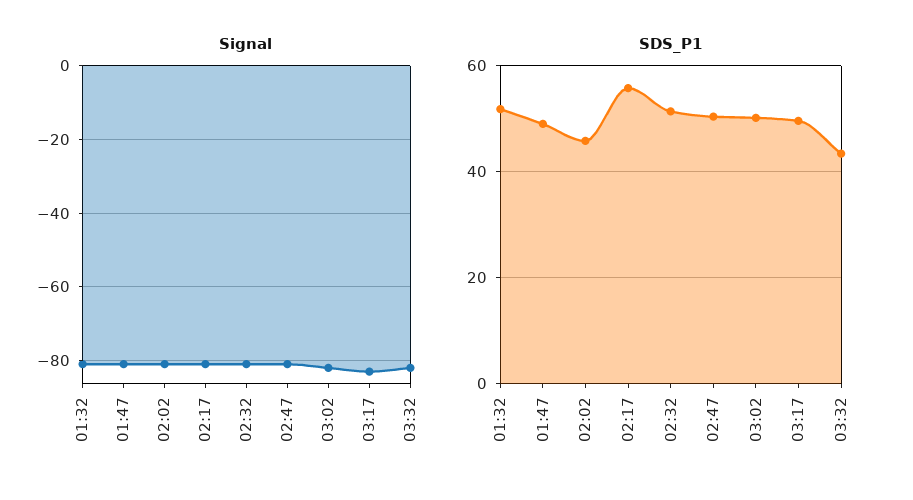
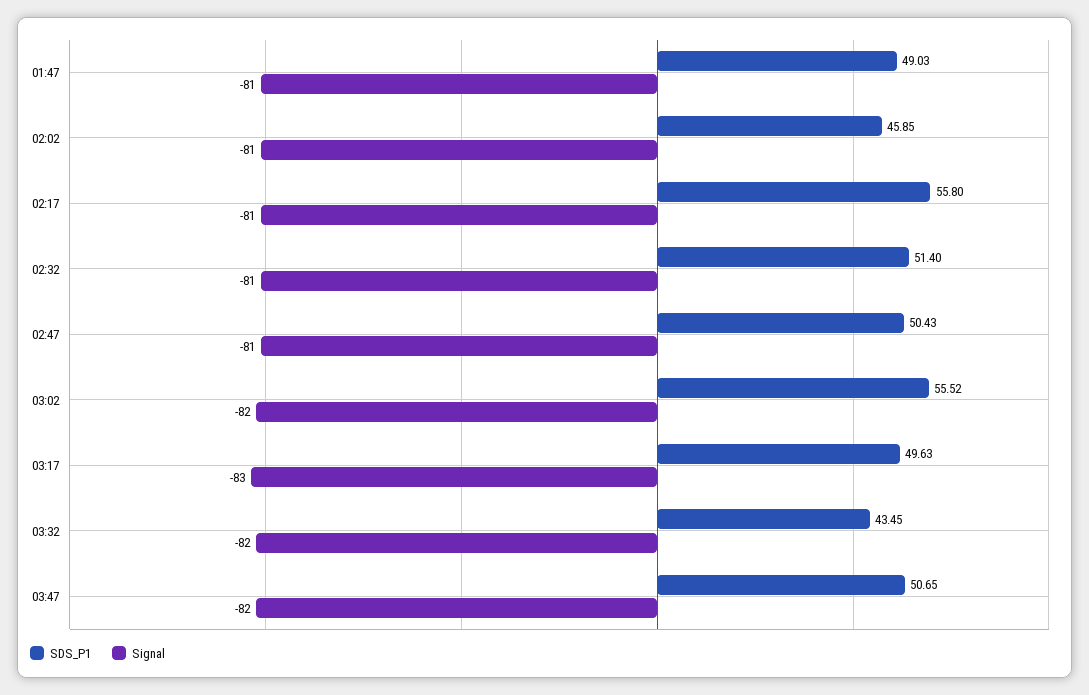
Signal, 01:32: -80 -> none
SDS_P1, 01:32: 52 -> none
SDS_P1, 03:02: 50 -> 55.52
SDS_P1, 03:47: none -> 50.65
Signal, 03:47: none -> -82

